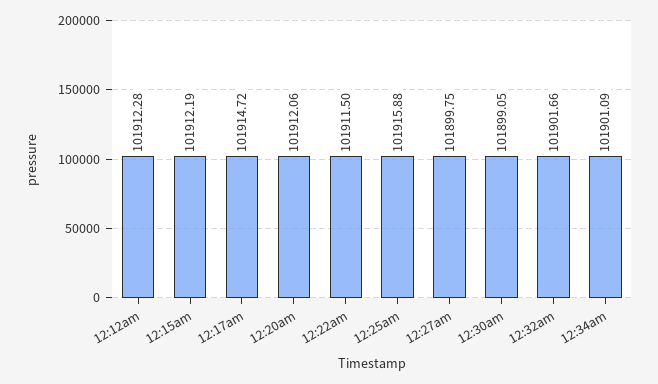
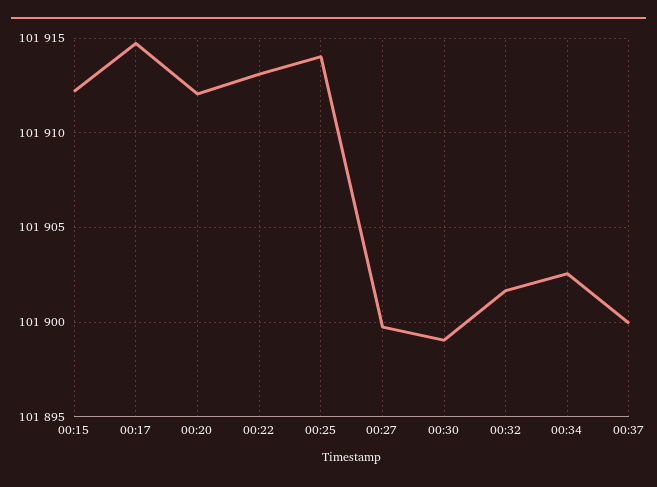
12:12am: 101912.28 -> none
12:22am: 101911.5 -> 101913
12:25am: 101915.88 -> 101914
12:34am: 101901.09 -> 101902.5
00:37: none -> 101900

